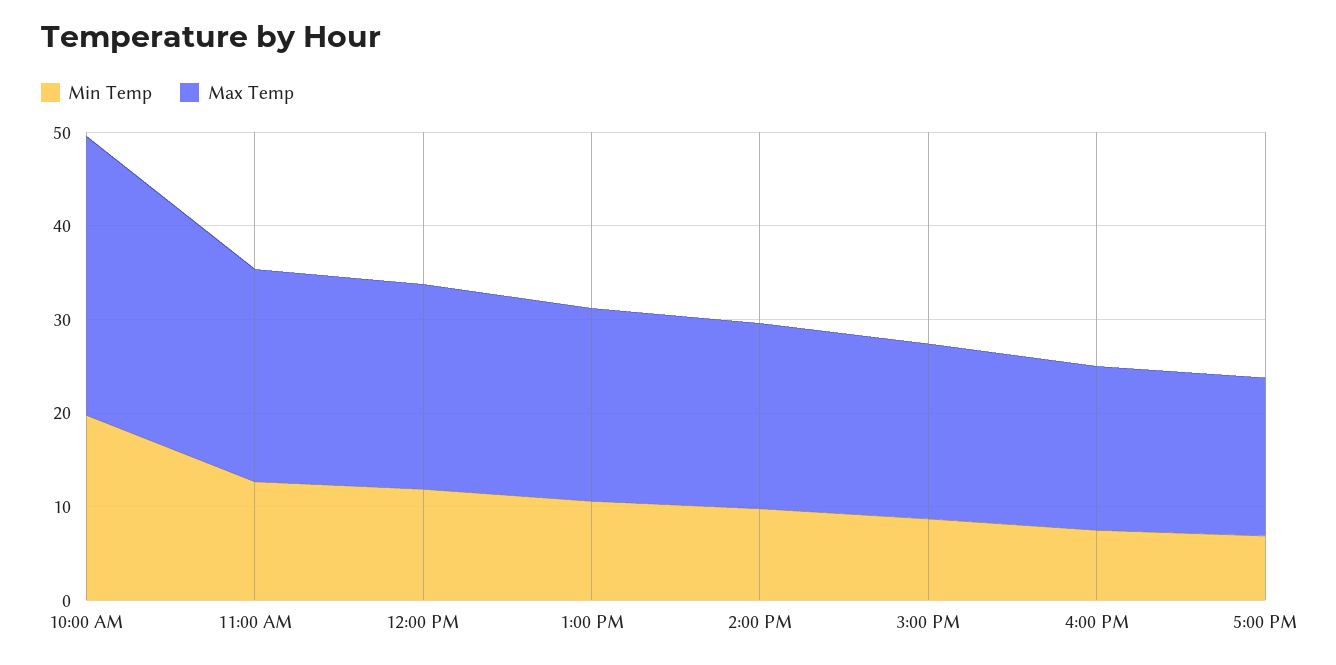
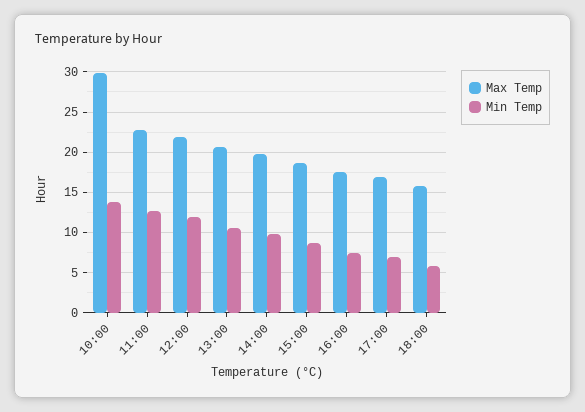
Min Temp, 10:00 AM: 20 -> 14
Max Temp, 18:00: none -> 16
Min Temp, 18:00: none -> 6

